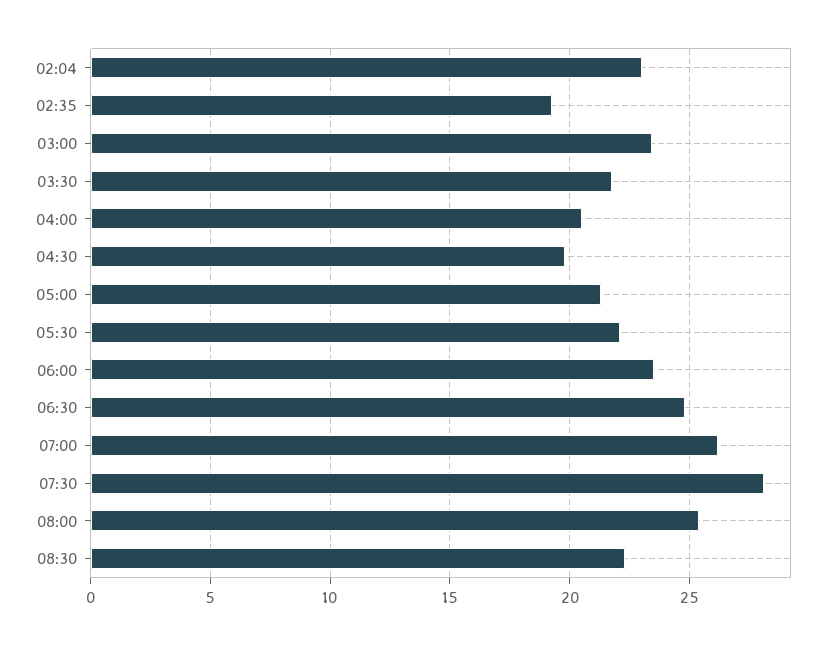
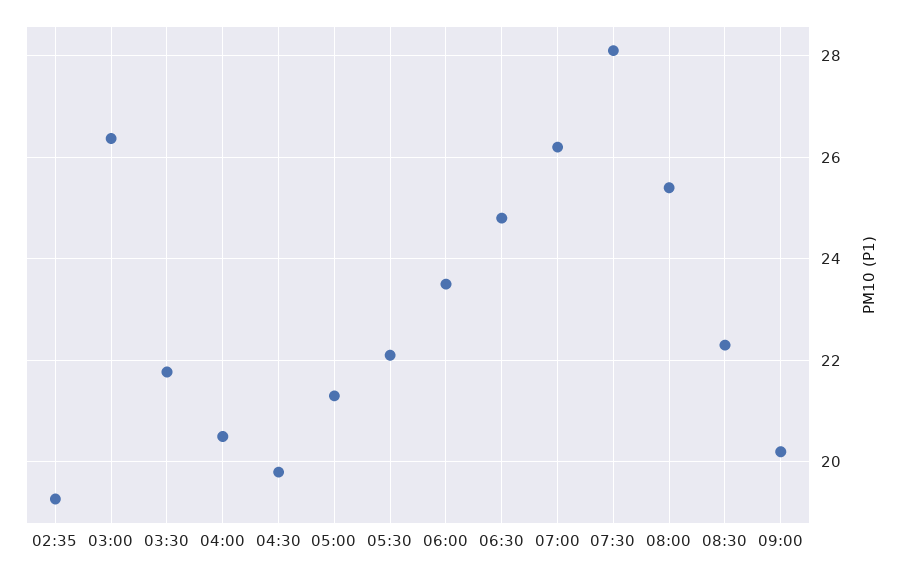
02:04: 23 -> none
03:00: 23.5 -> 26.4
09:00: none -> 20.2

